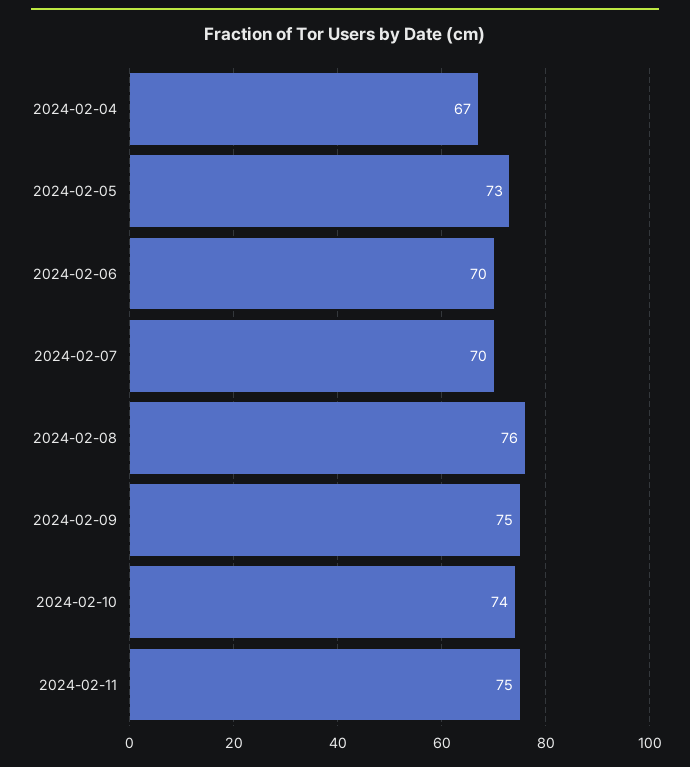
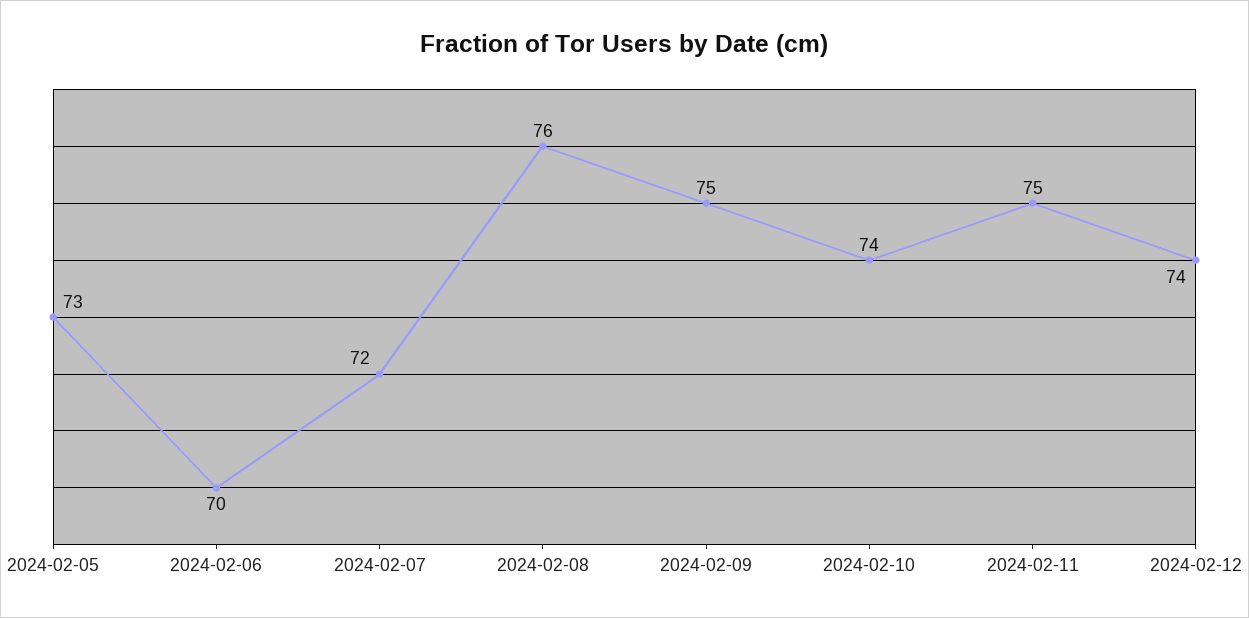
2024-02-04: 67 -> none
2024-02-07: 70 -> 72
2024-02-12: none -> 74

